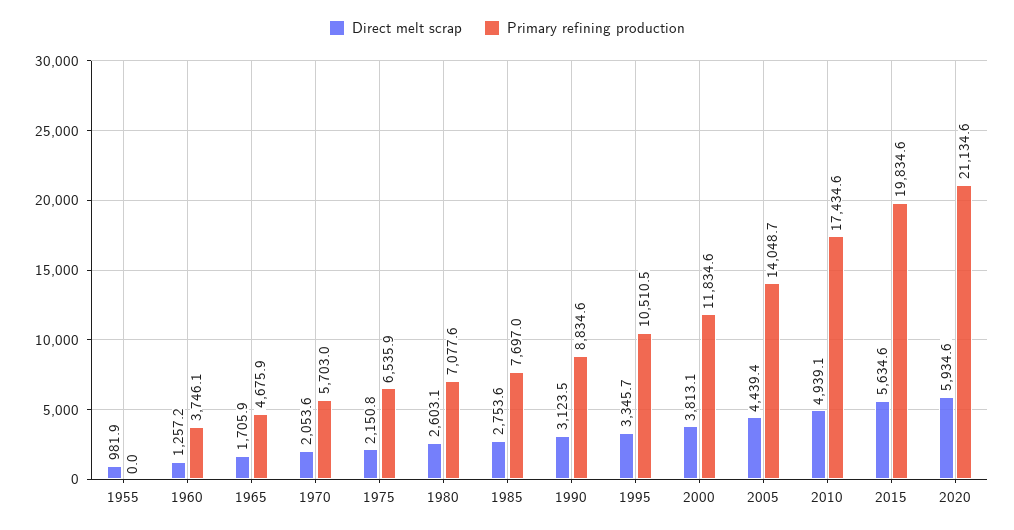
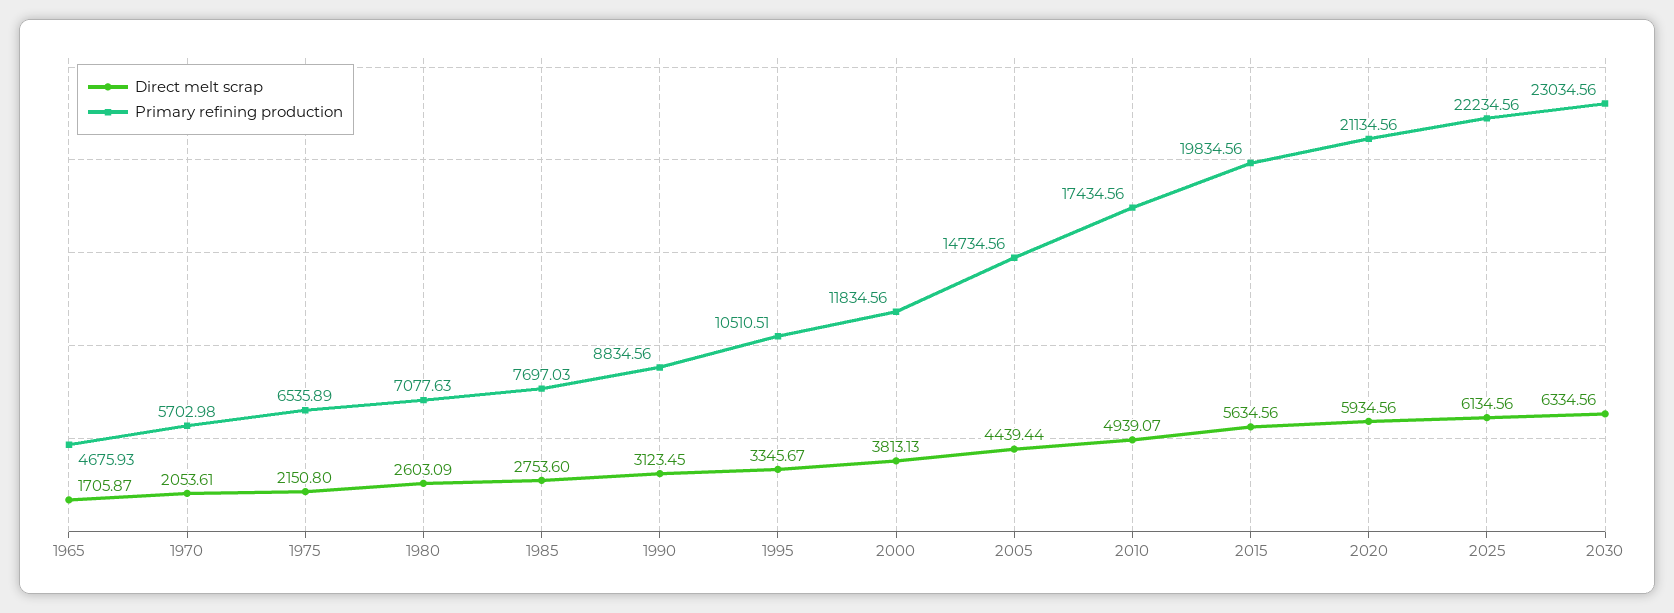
Direct melt scrap, 1955: 981.9 -> none
Primary refining production, 1955: 0 -> none
Direct melt scrap, 1960: 1257.2 -> none
Primary refining production, 1960: 3746.1 -> none
Primary refining production, 2005: 14048.7 -> 14734.56
Direct melt scrap, 2025: none -> 6134.56
Primary refining production, 2025: none -> 22234.56
Direct melt scrap, 2030: none -> 6334.56
Primary refining production, 2030: none -> 23034.56

